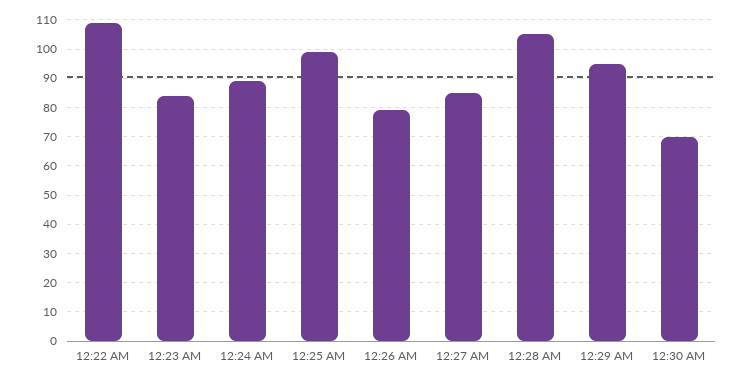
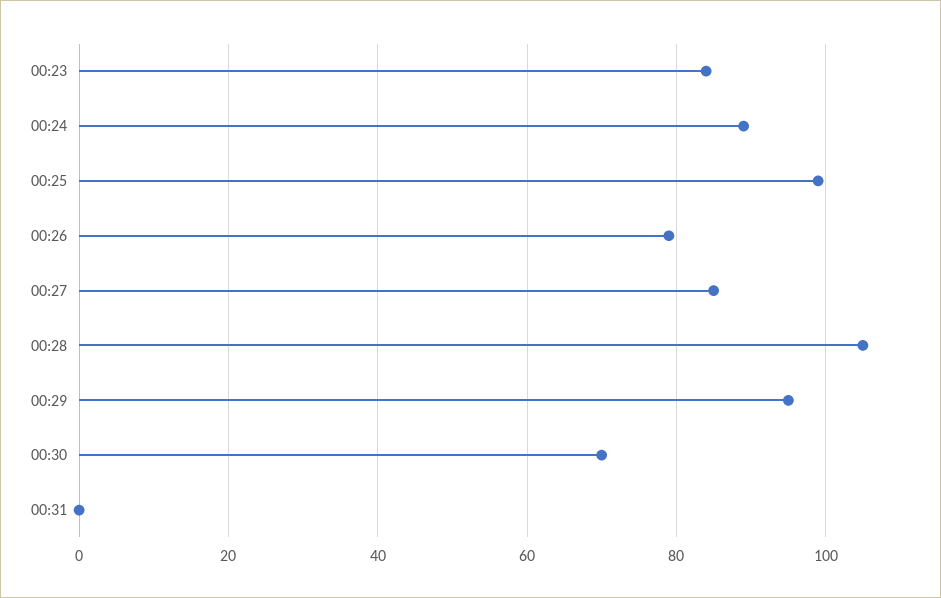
12:22 AM: 110 -> none
00:31: none -> 0

